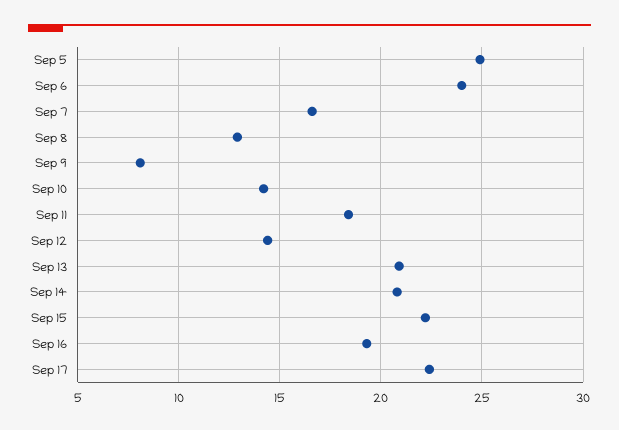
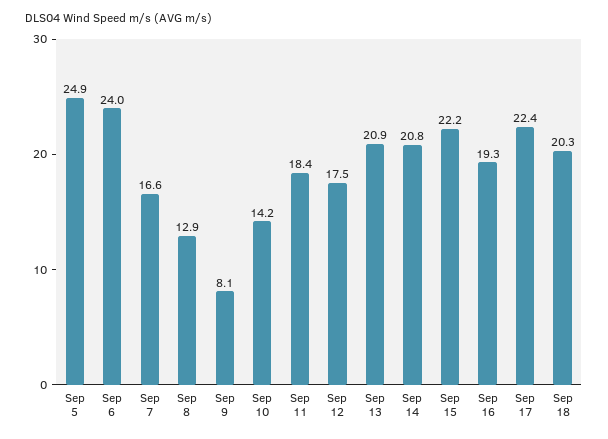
Sep 12: 14.5 -> 17.5
Sep 18: none -> 20.3

